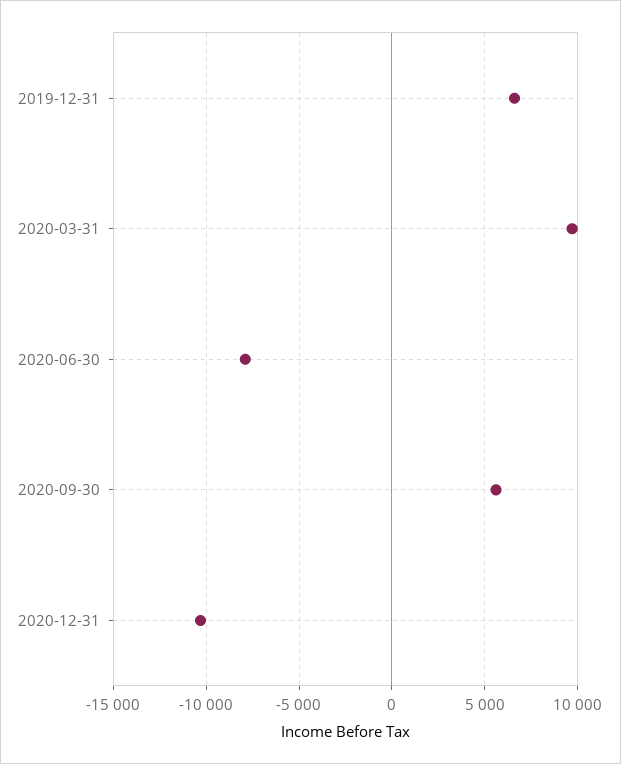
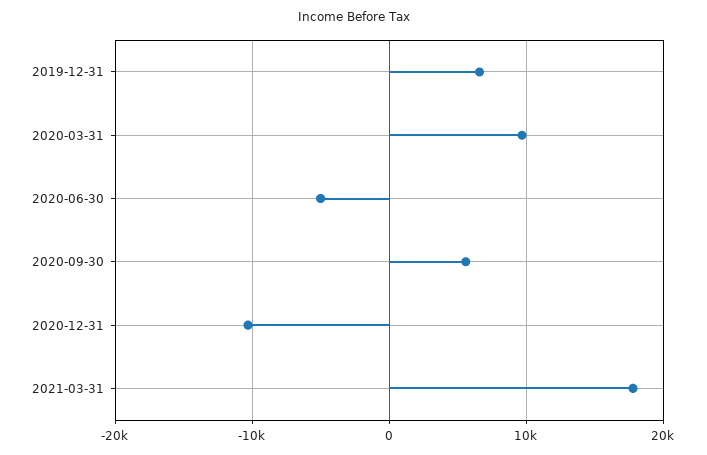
2020-06-30: -8000 -> -5000
2021-03-31: none -> 18000

